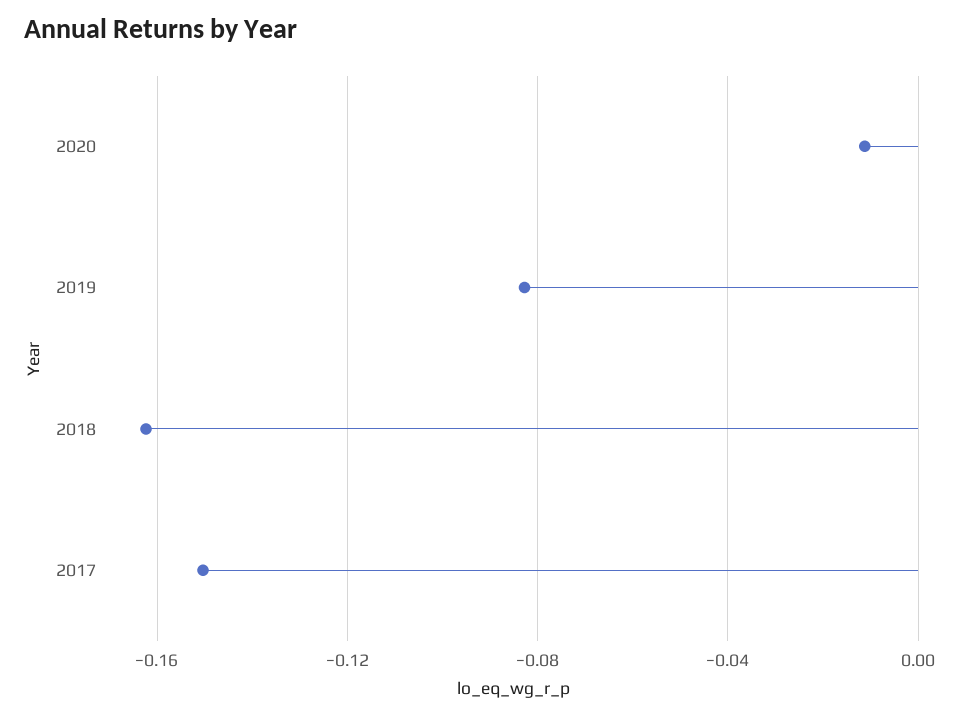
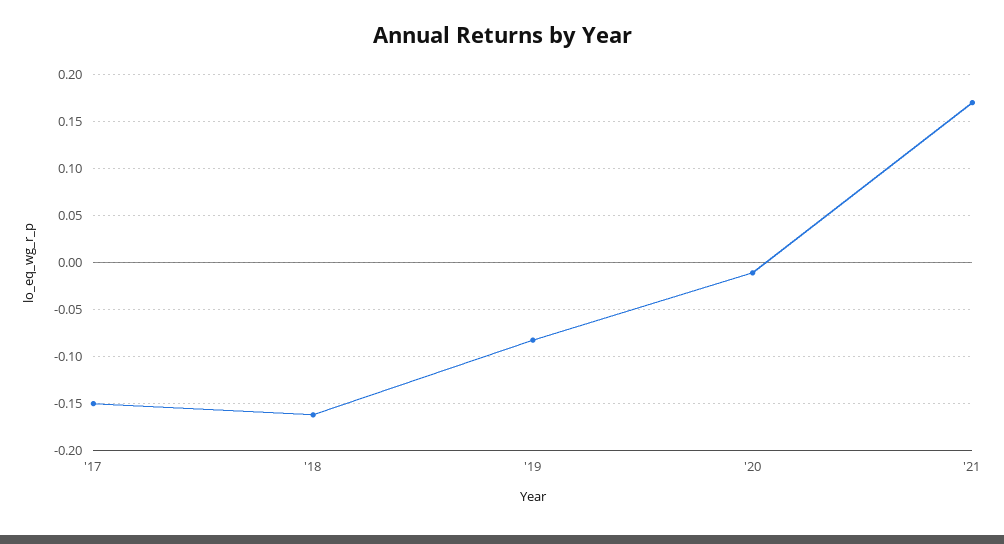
'21: none -> 0.17

